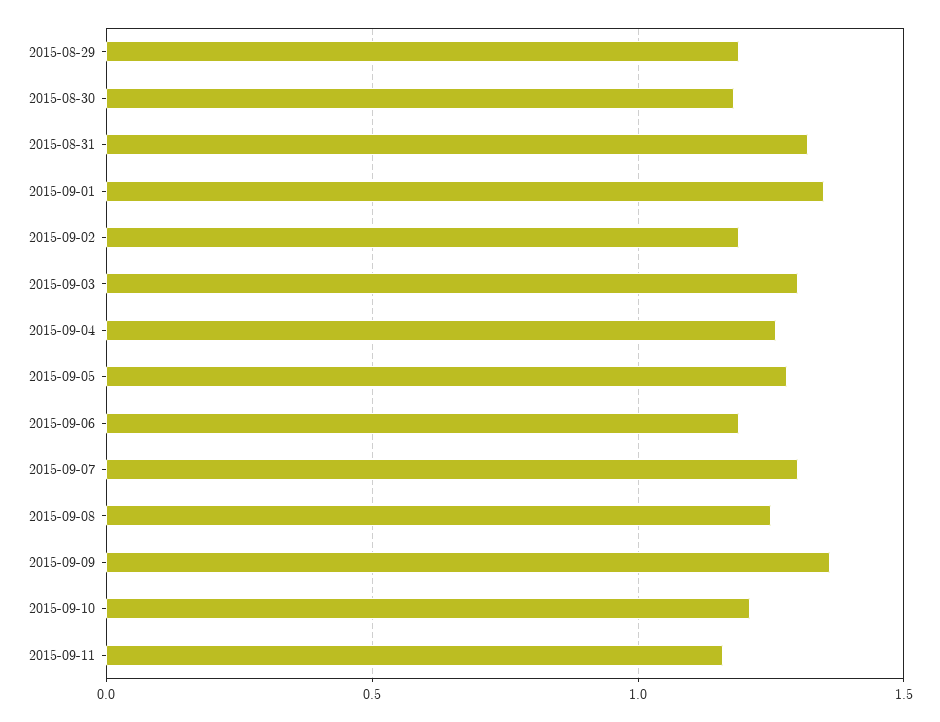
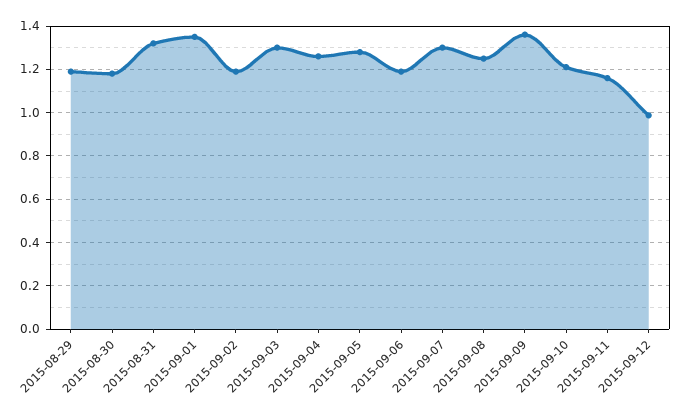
2015-09-12: none -> 1

